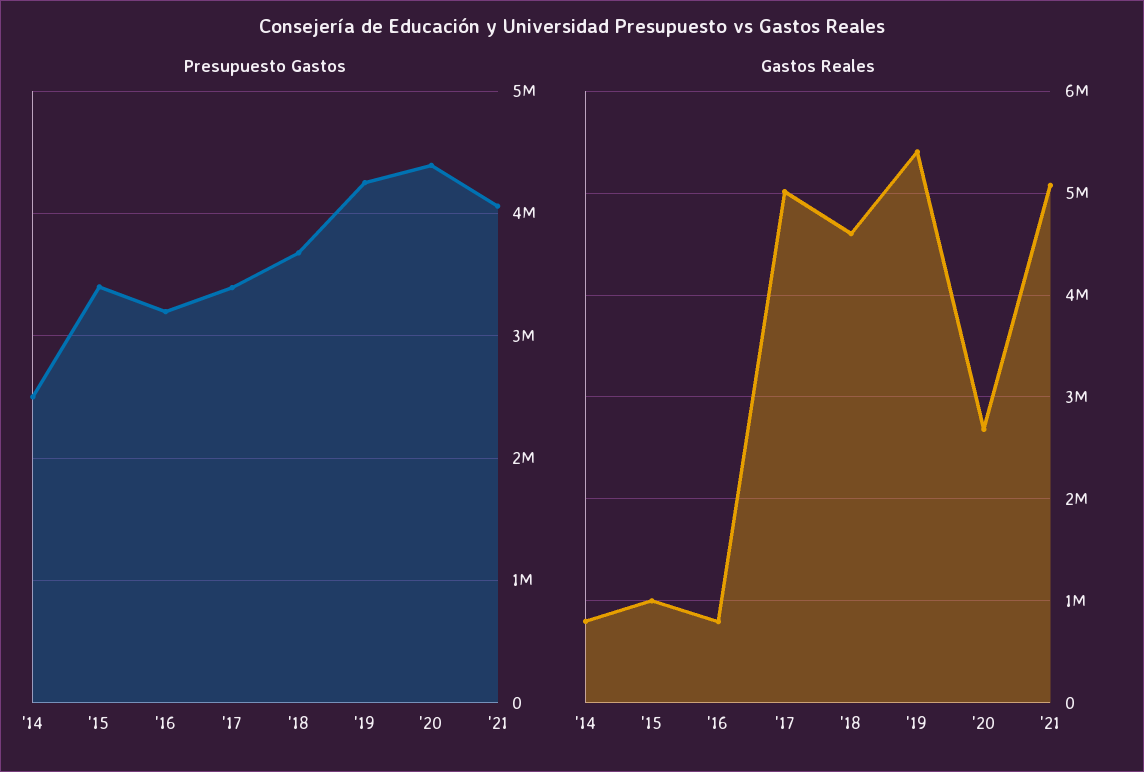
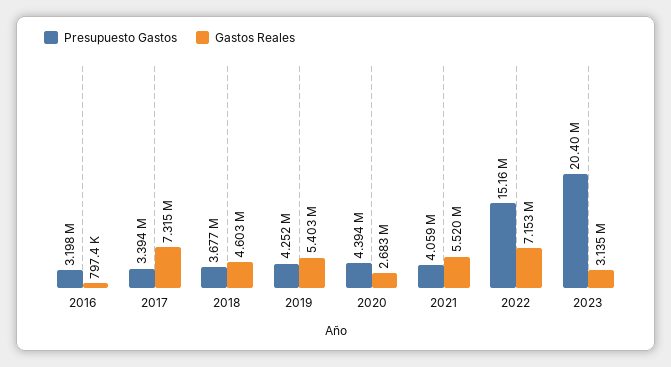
Presupuesto Gastos, '14: 2500000 -> none
Presupuesto Gastos, '15: 3400000 -> none
Gastos Reales, '14: 800000 -> none
Gastos Reales, '15: 1000000 -> none
Gastos Reales, '17: 5000000 -> 7315000
Gastos Reales, '21: 5100000 -> 5520000
Presupuesto Gastos, 2022: none -> 15160000
Gastos Reales, 2022: none -> 7153000
Presupuesto Gastos, 2023: none -> 20400000
Gastos Reales, 2023: none -> 3135000

